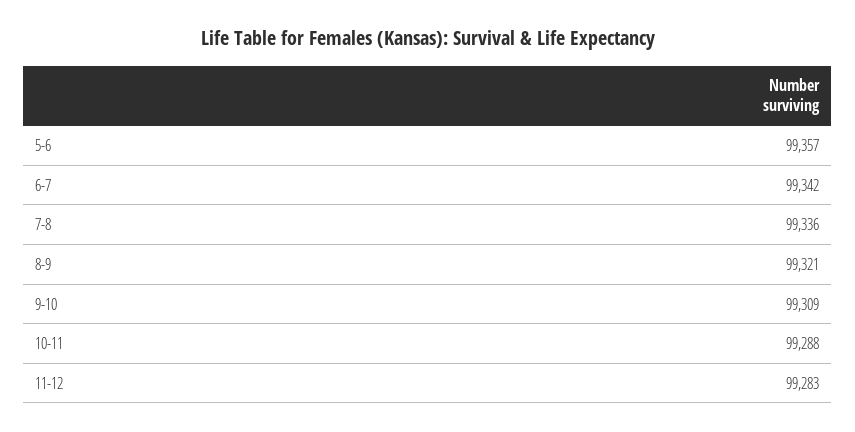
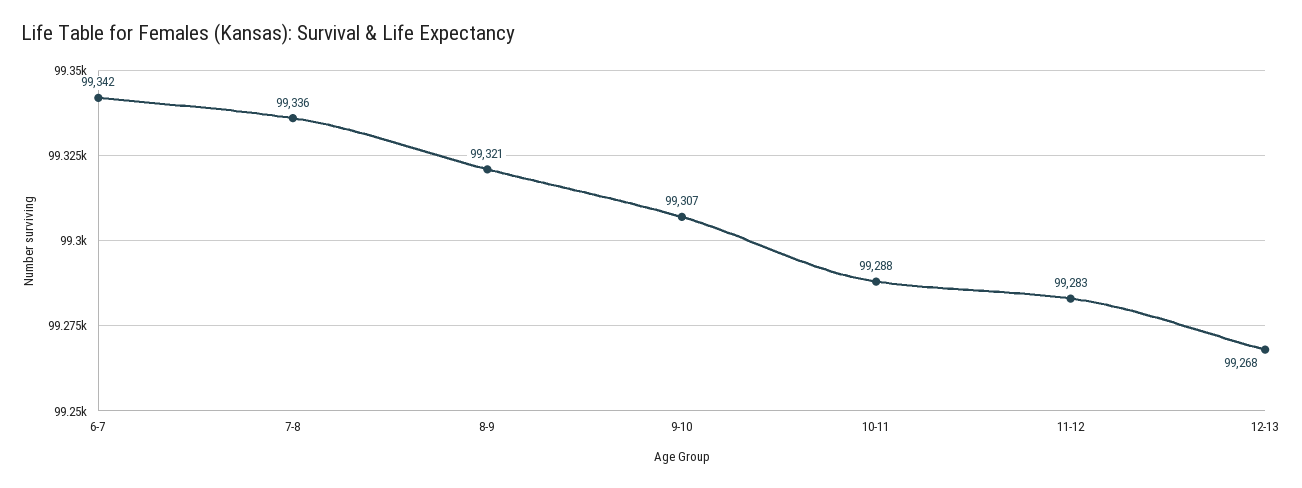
5-6: 99357 -> none
9-10: 99309 -> 99307
12-13: none -> 99268

